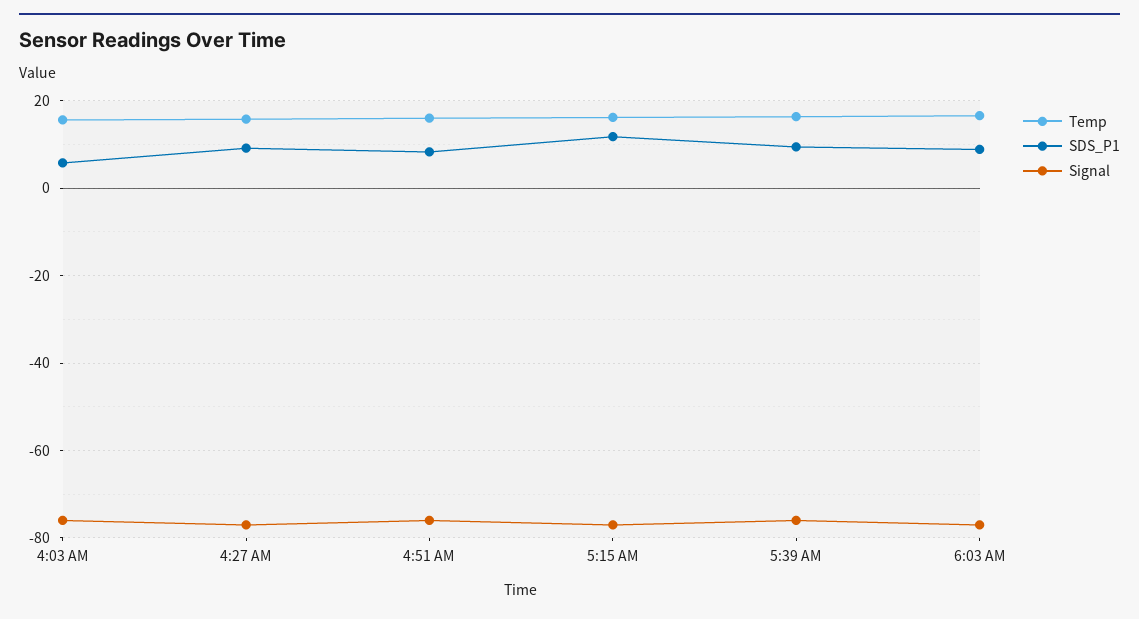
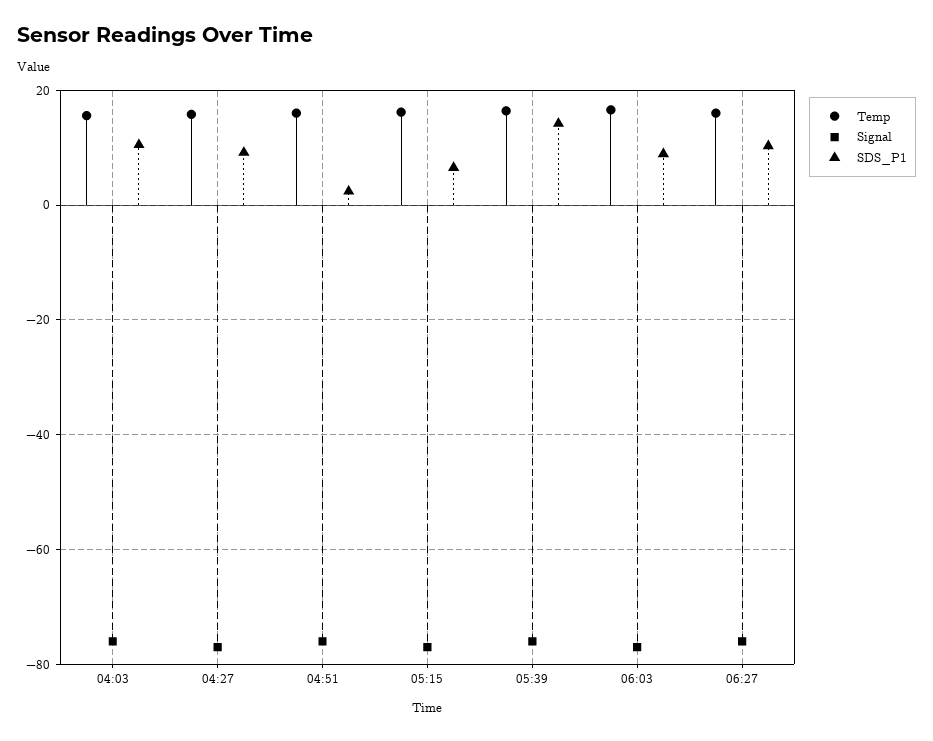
SDS_P1, 4:03 AM: 6 -> 10
SDS_P1, 4:51 AM: 8 -> 2
SDS_P1, 5:15 AM: 12 -> 6
SDS_P1, 5:39 AM: 10 -> 14
Temp, 06:27: none -> 16
Signal, 06:27: none -> -76
SDS_P1, 06:27: none -> 10

